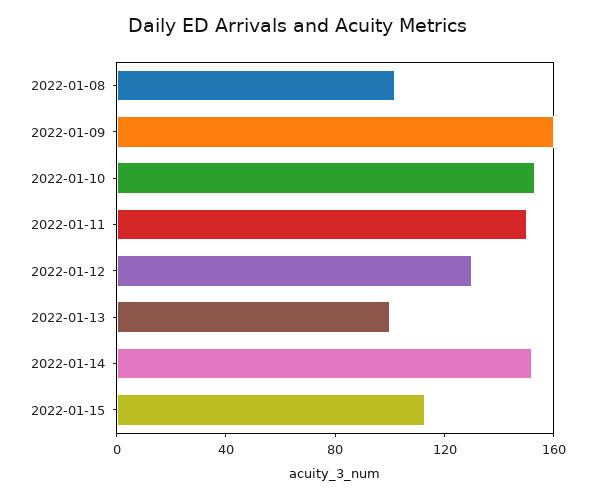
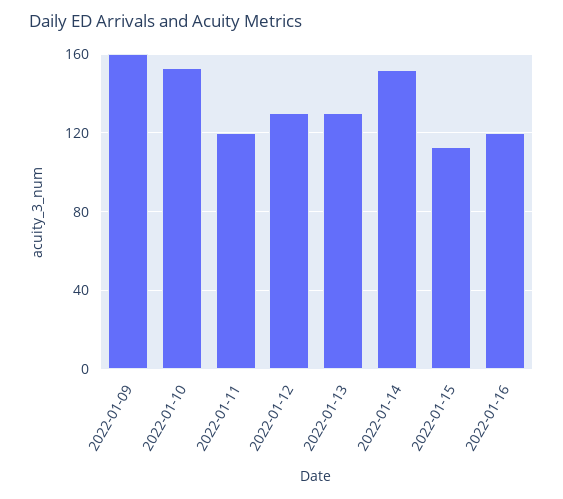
2022-01-08: 100 -> none
2022-01-11: 150 -> 120
2022-01-13: 100 -> 130
2022-01-16: none -> 120

